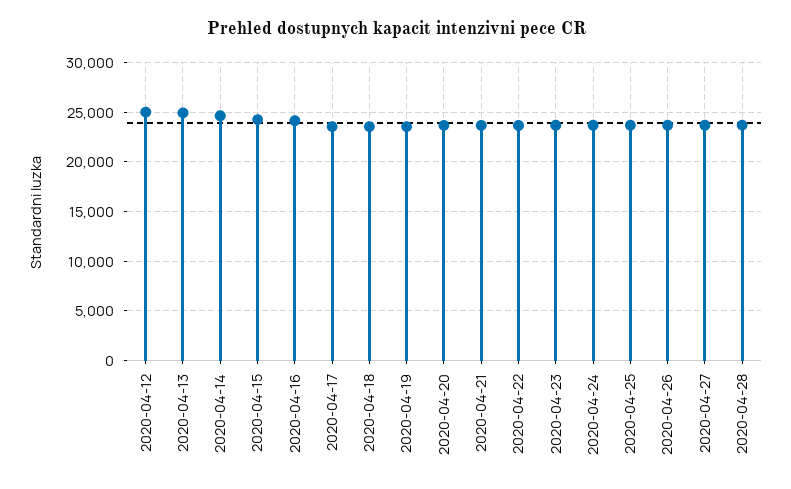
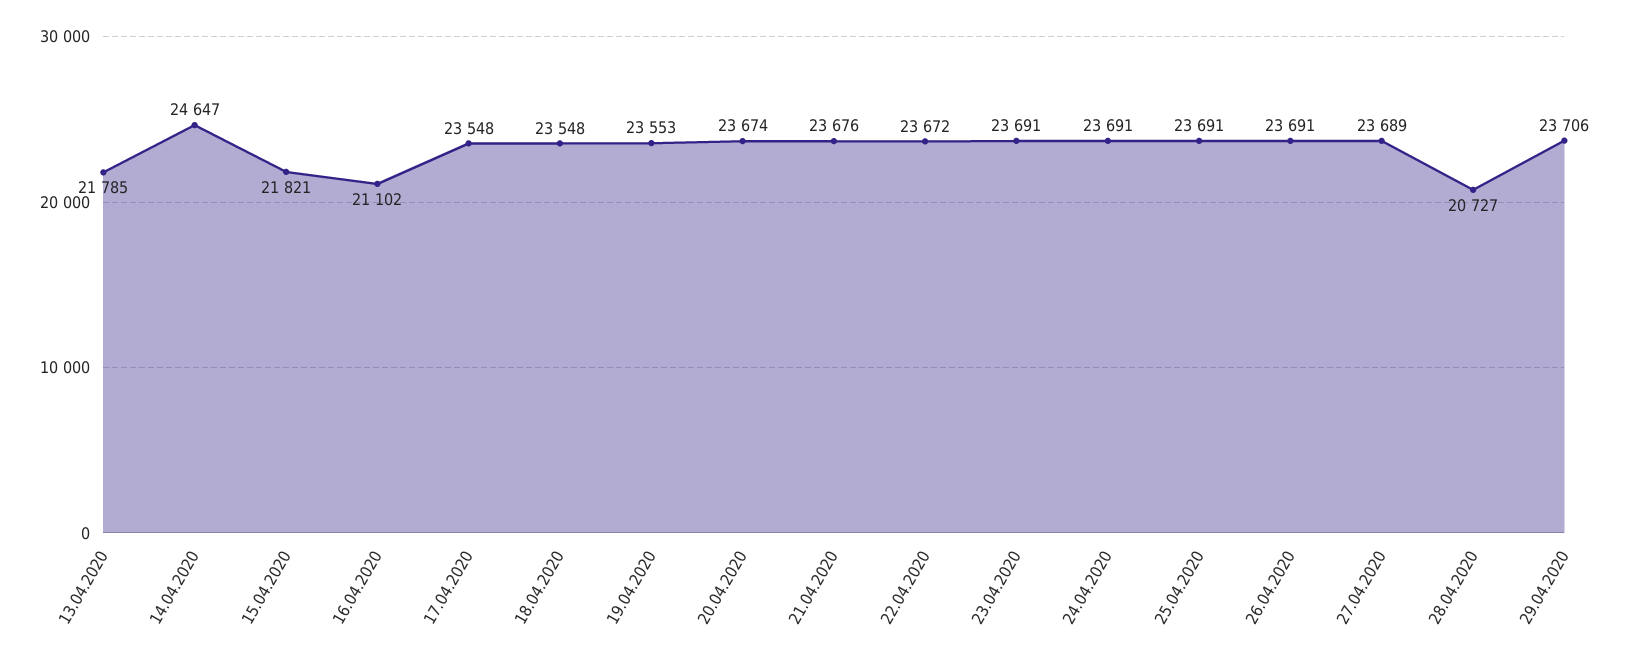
2020-04-12: 25000 -> none
2020-04-13: 25000 -> 21785
2020-04-15: 24000 -> 21821
2020-04-16: 24000 -> 21102
2020-04-28: 24000 -> 20727
29.04.2020: none -> 23706

